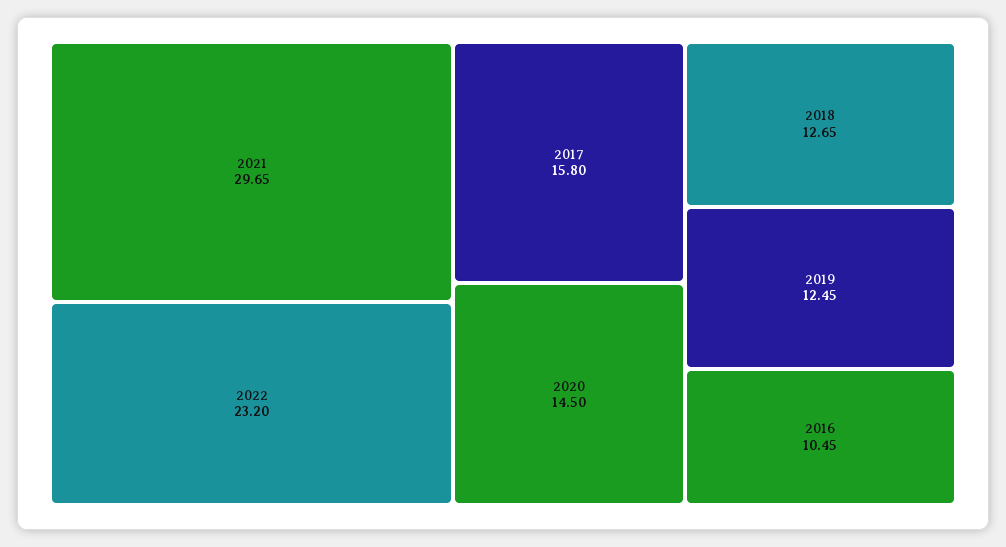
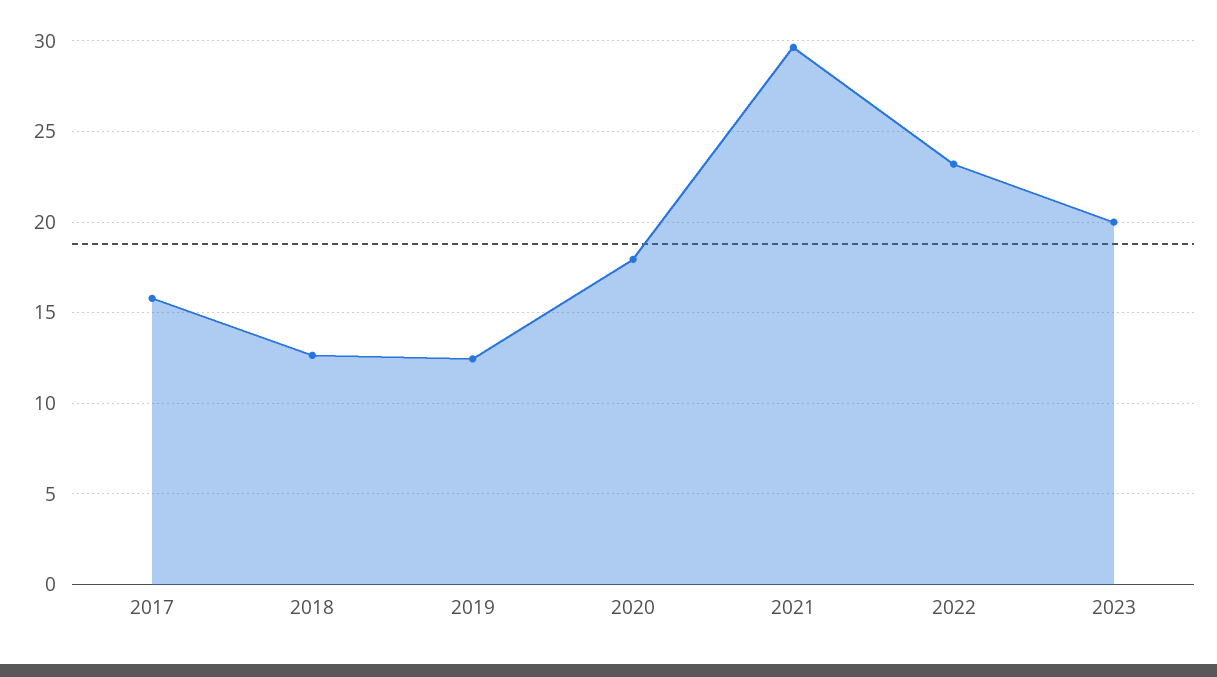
2020: 14.5 -> 18
2016: 10.45 -> none
2023: none -> 20

